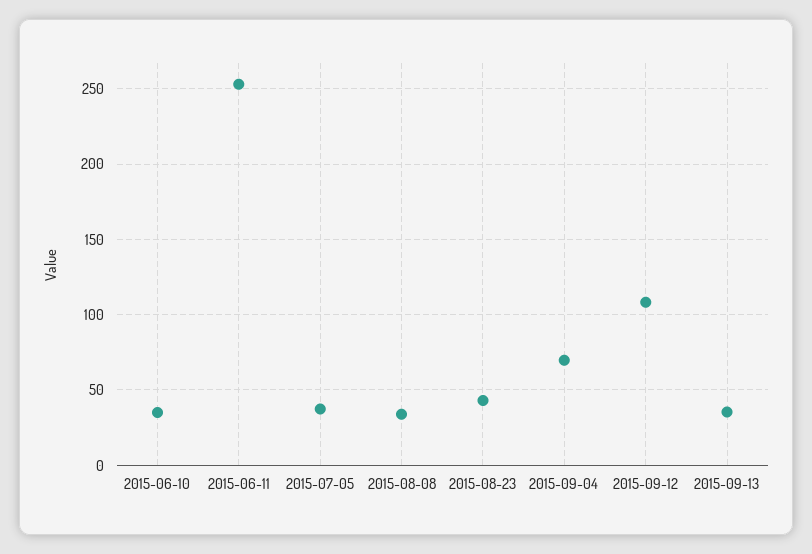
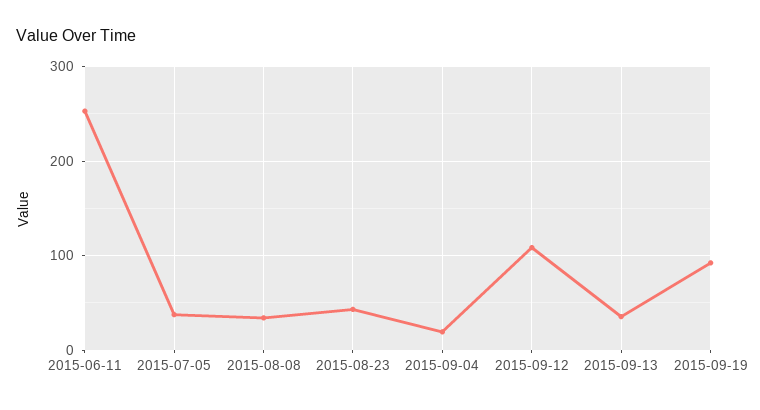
2015-06-10: 35 -> none
2015-09-04: 70 -> 20
2015-09-19: none -> 90

